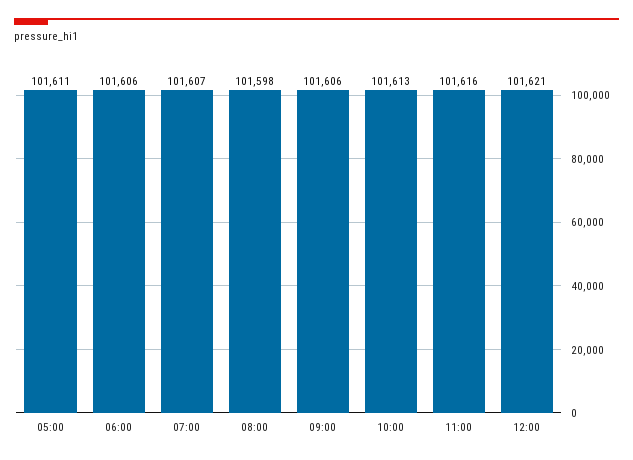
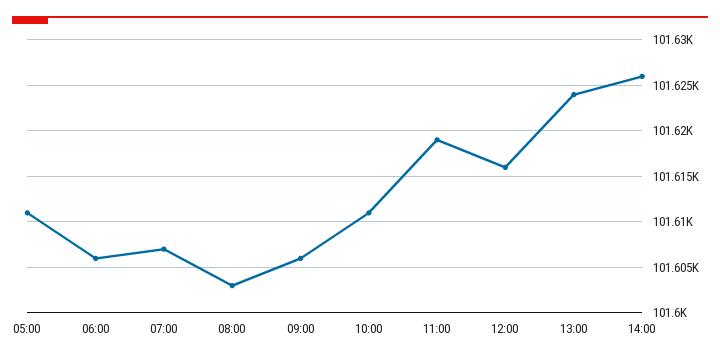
08:00: 101598 -> 101603
10:00: 101613 -> 101611
11:00: 101616 -> 101619
12:00: 101621 -> 101616
13:00: none -> 101624
14:00: none -> 101626

